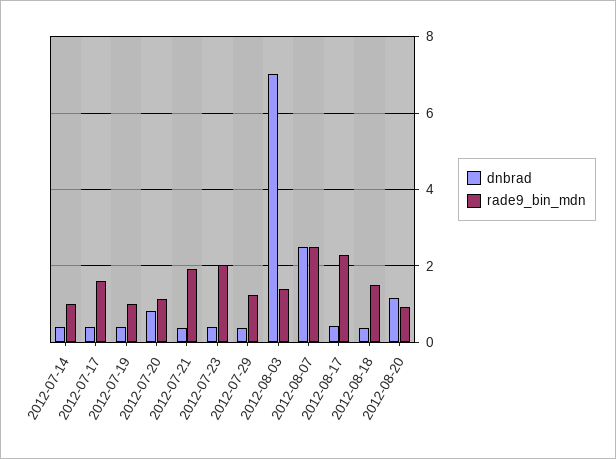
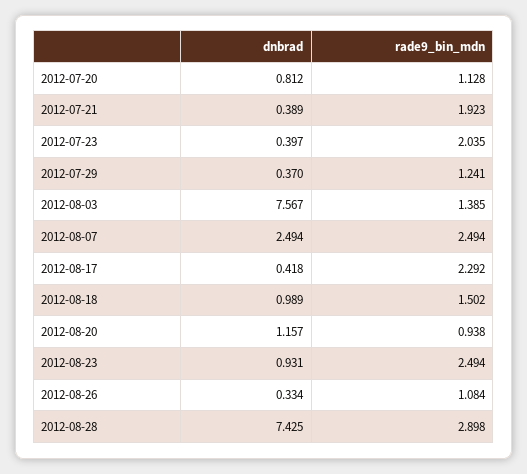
dnbrad, 2012-07-14: 0.4 -> none
rade9_bin_mdn, 2012-07-14: 1 -> none
dnbrad, 2012-07-17: 0.4 -> none
rade9_bin_mdn, 2012-07-17: 1.6 -> none
dnbrad, 2012-07-19: 0.4 -> none
rade9_bin_mdn, 2012-07-19: 1 -> none
dnbrad, 2012-08-03: 7 -> 7.567
dnbrad, 2012-08-18: 0.4 -> 0.989
dnbrad, 2012-08-23: none -> 0.931
rade9_bin_mdn, 2012-08-23: none -> 2.494
dnbrad, 2012-08-26: none -> 0.334
rade9_bin_mdn, 2012-08-26: none -> 1.084
dnbrad, 2012-08-28: none -> 7.425
rade9_bin_mdn, 2012-08-28: none -> 2.898

